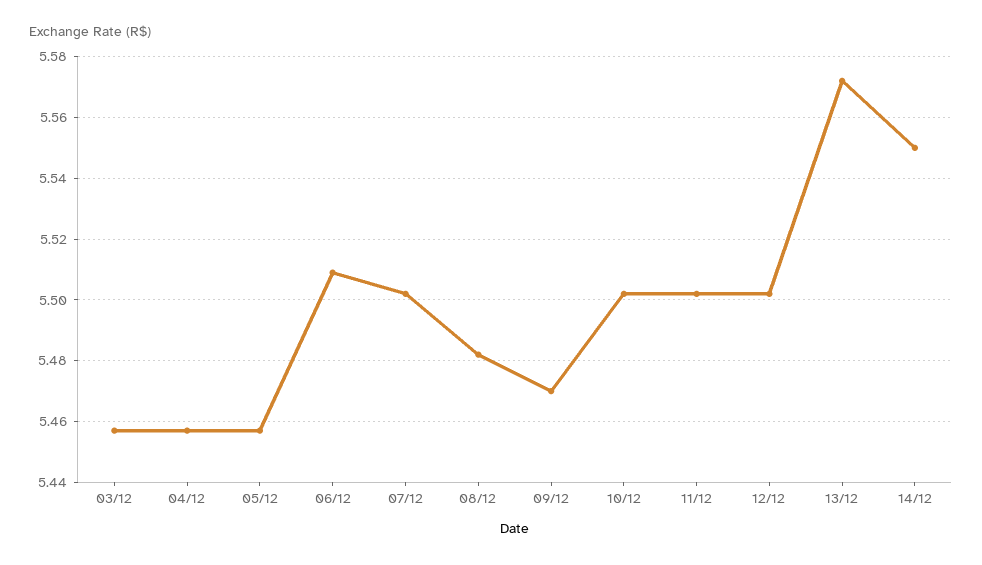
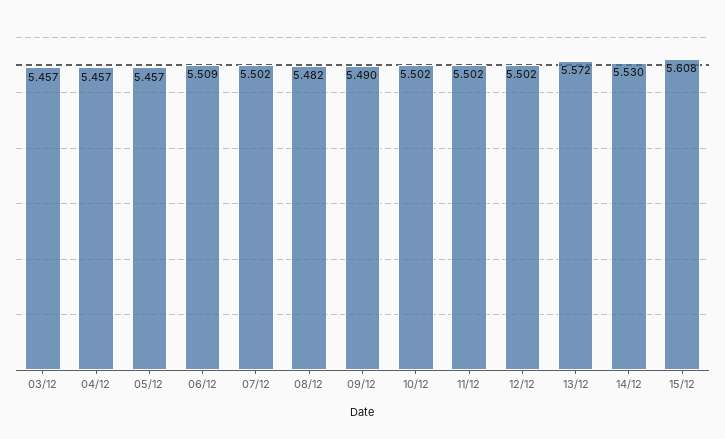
09/12: 5.47 -> 5.49
14/12: 5.55 -> 5.53
15/12: none -> 5.608

